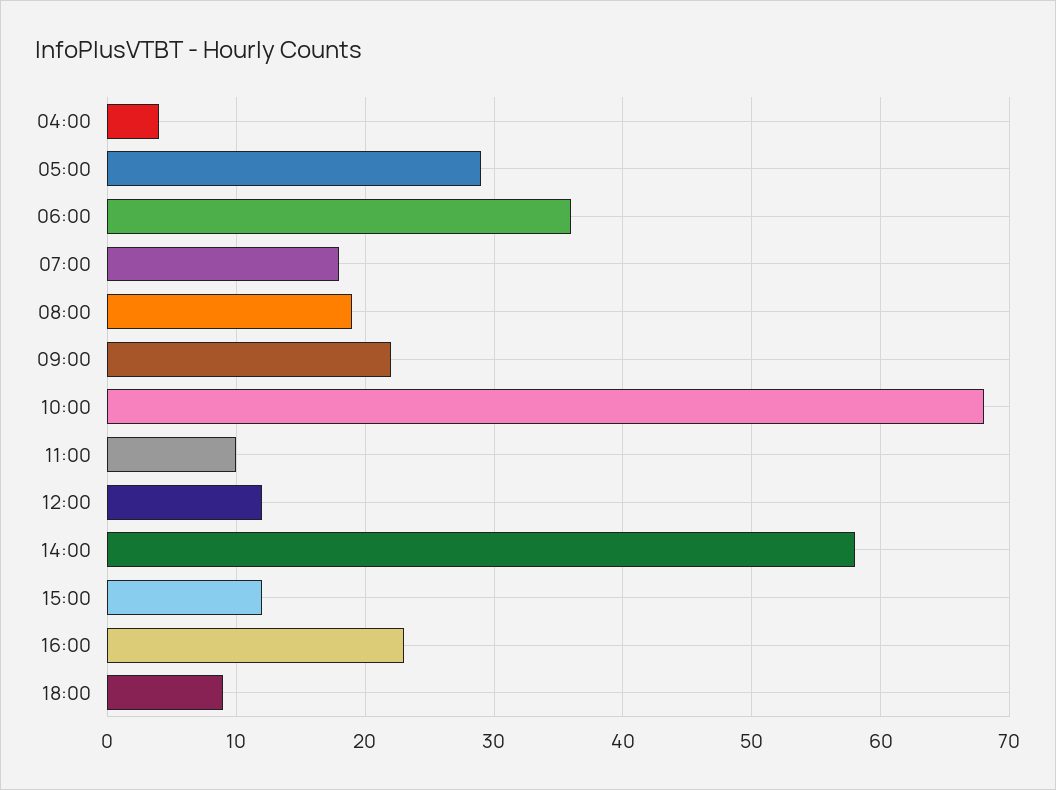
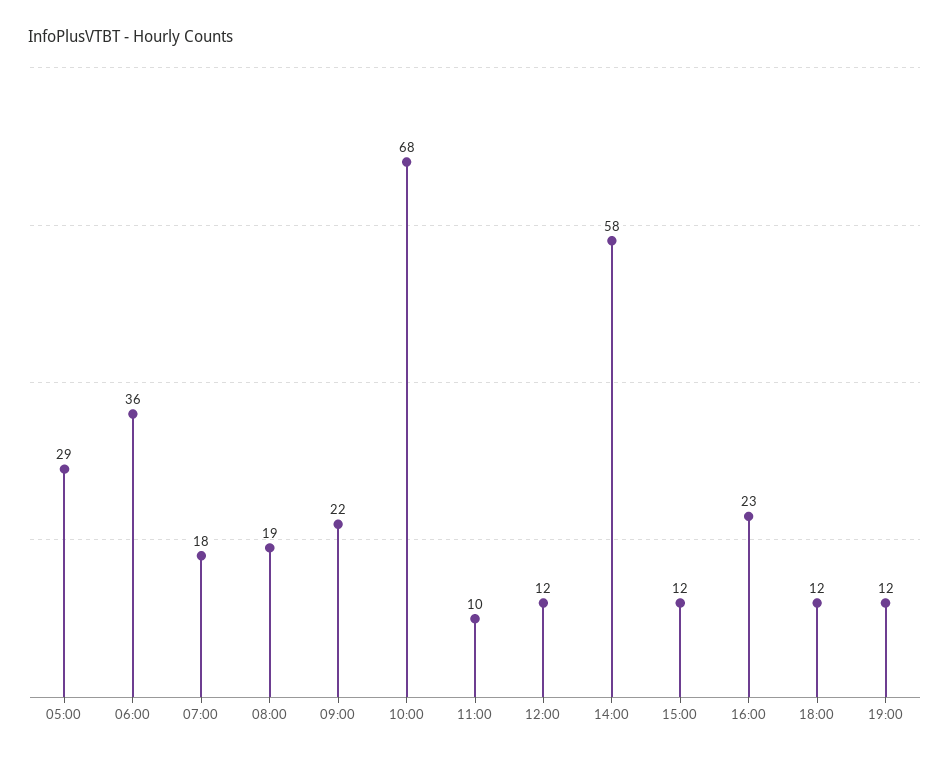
04:00: 4 -> none
18:00: 9 -> 12
19:00: none -> 12

